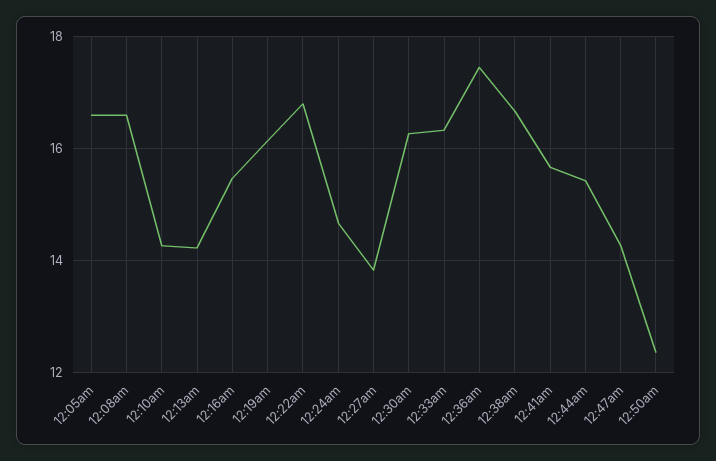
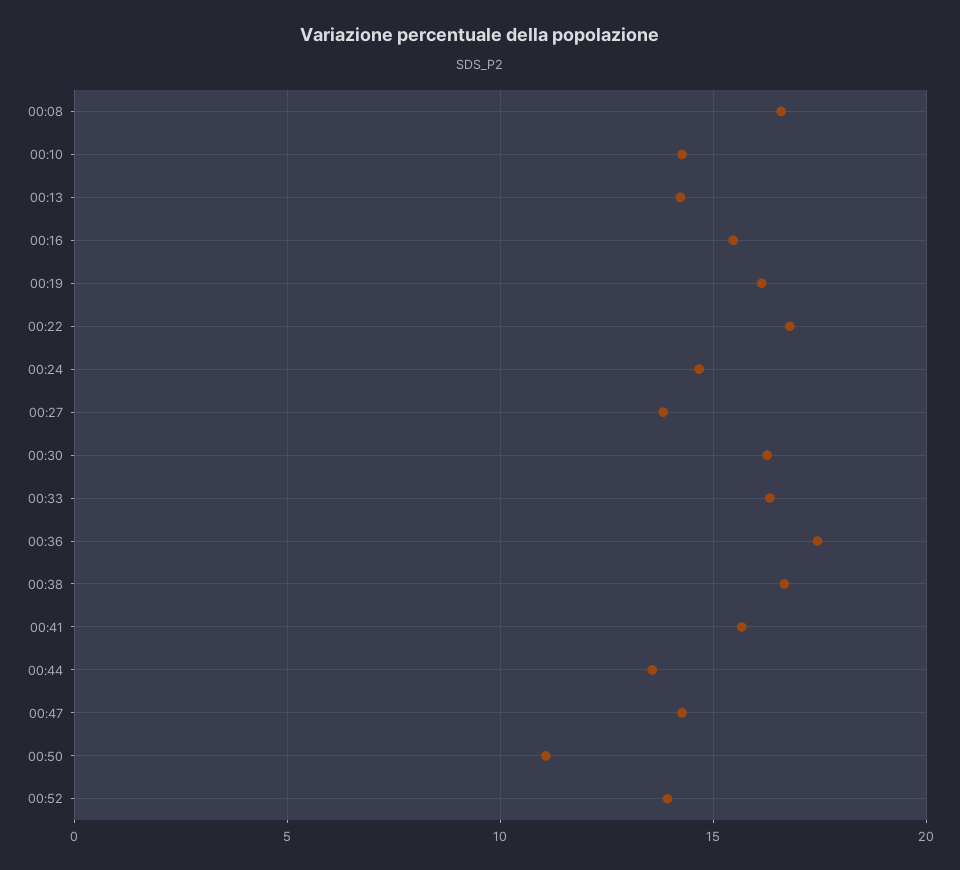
12:05am: 16.6 -> none
12:44am: 15.4 -> 13.5
12:50am: 12.4 -> 11
00:52: none -> 14

